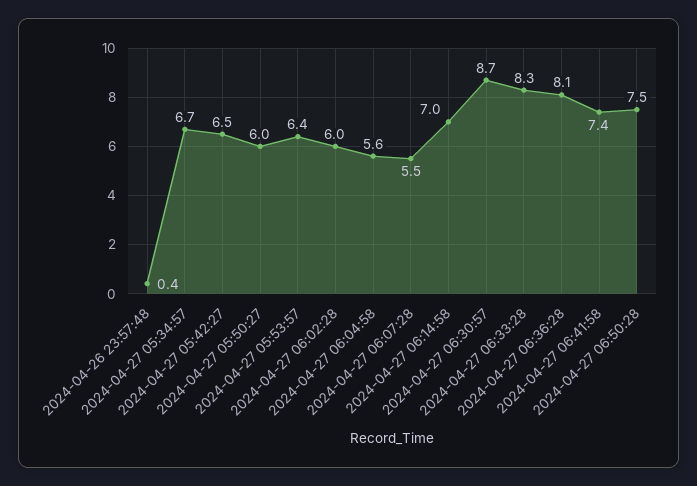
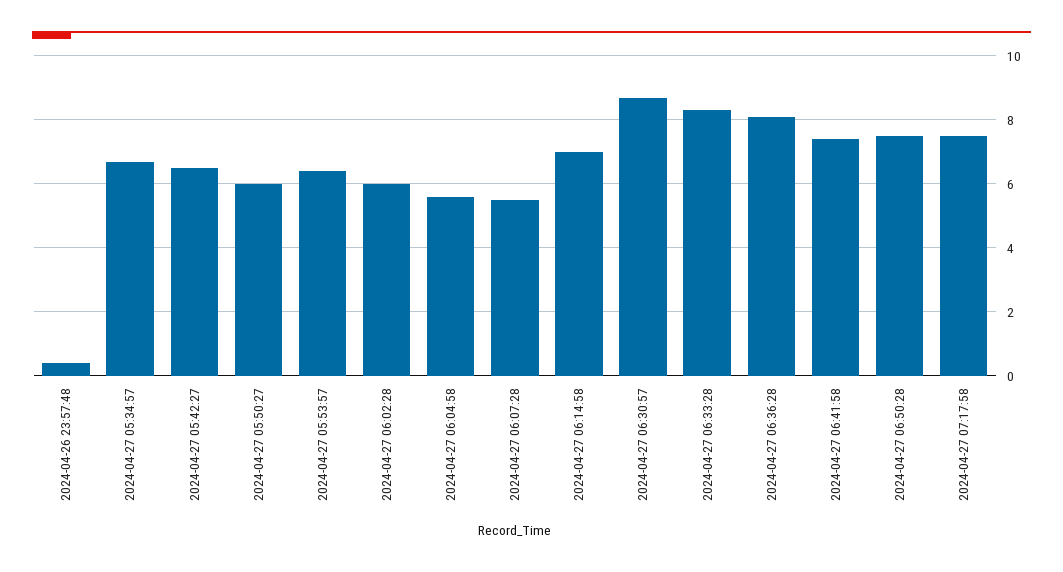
2024-04-27 07:17:58: none -> 7.5

